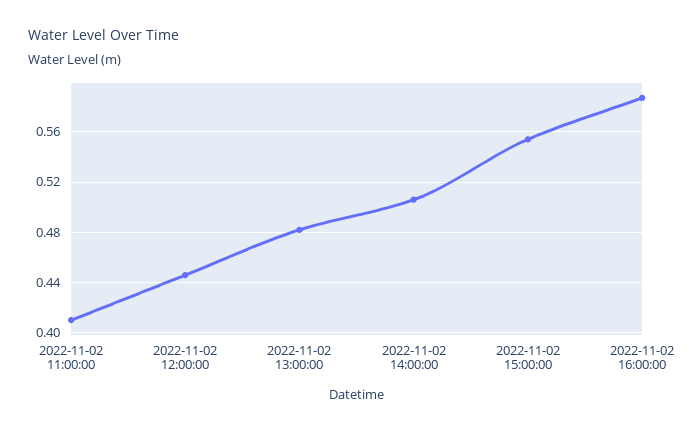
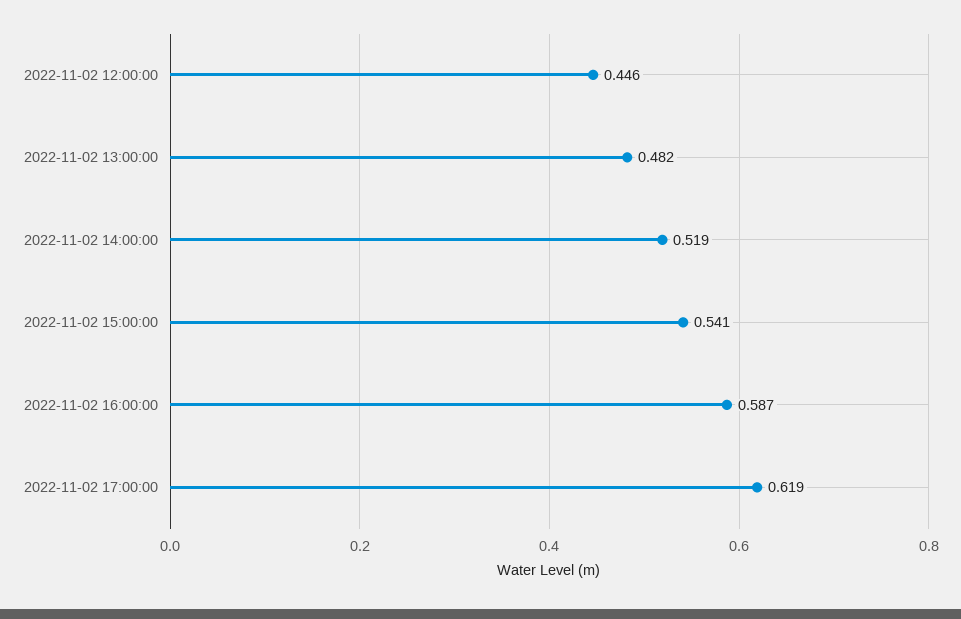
2022-11-02 11:00:00: 0.41 -> none
2022-11-02 14:00:00: 0.505 -> 0.519
2022-11-02 15:00:00: 0.555 -> 0.541
2022-11-02 17:00:00: none -> 0.619

